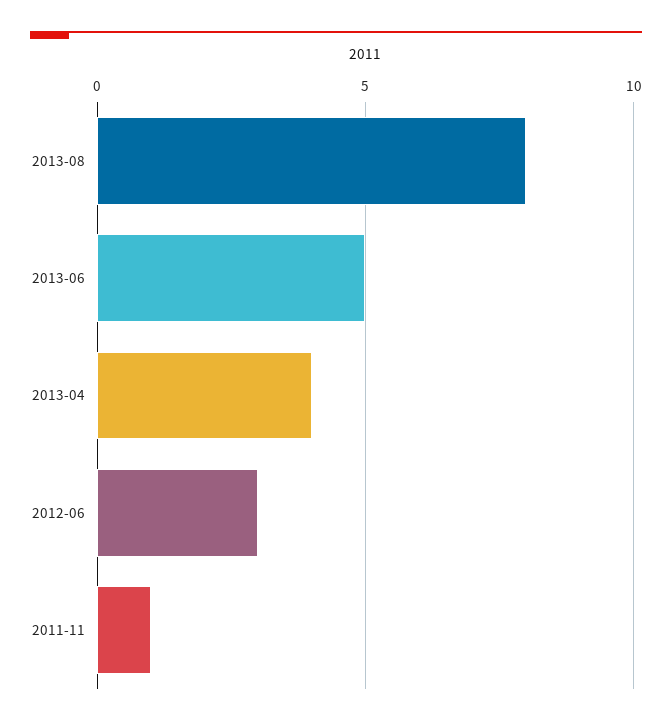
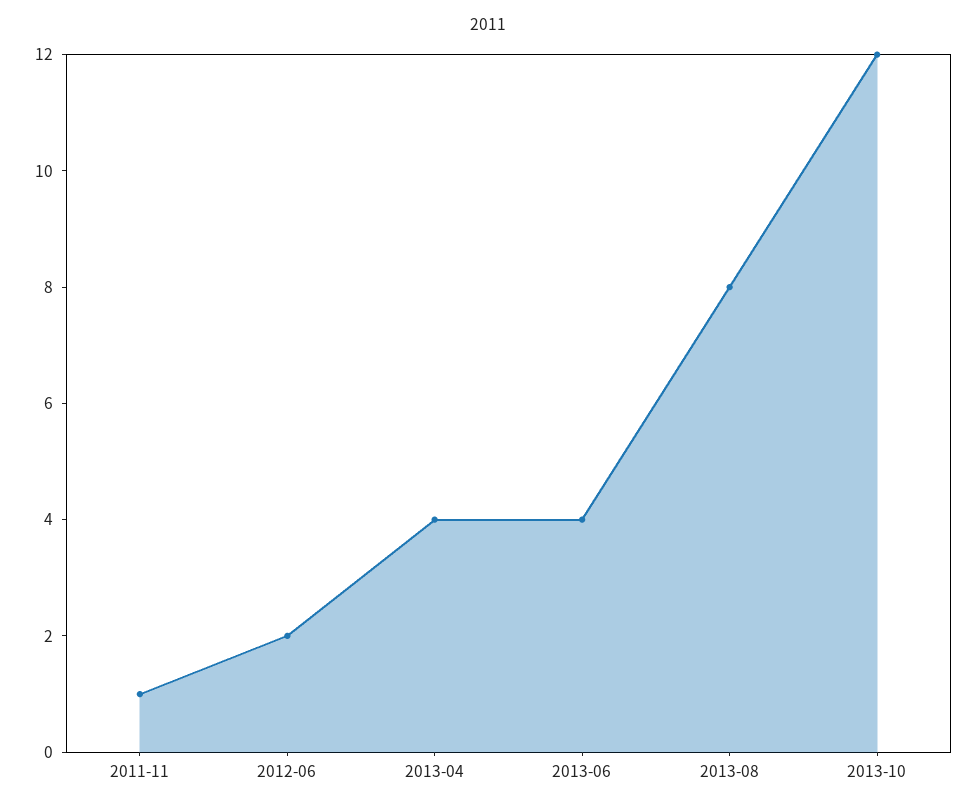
2013-06: 5 -> 4
2012-06: 3 -> 2
2013-10: none -> 12

